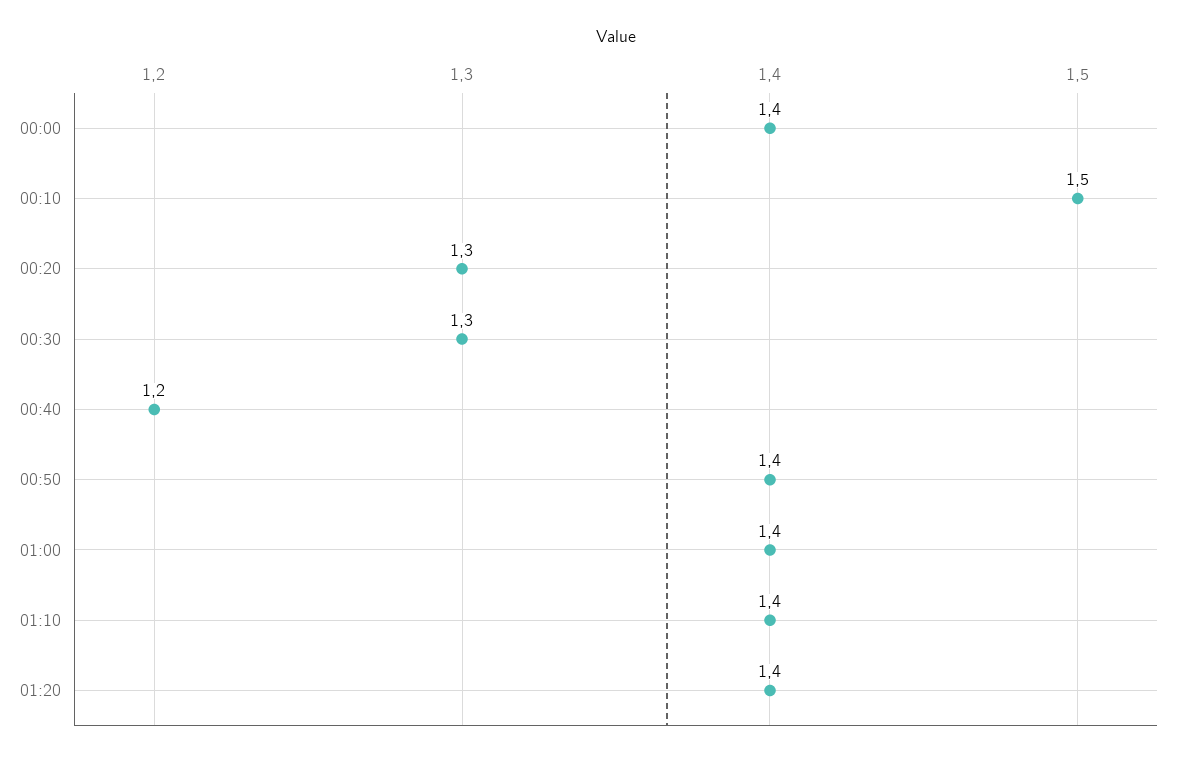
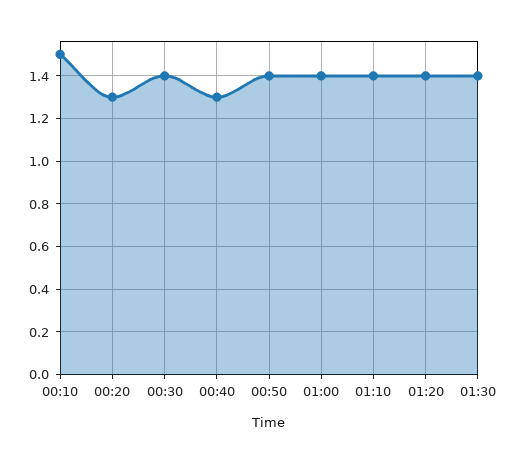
00:00: 1.4 -> none
00:30: 1.3 -> 1.4
00:40: 1.2 -> 1.3
01:30: none -> 1.4

